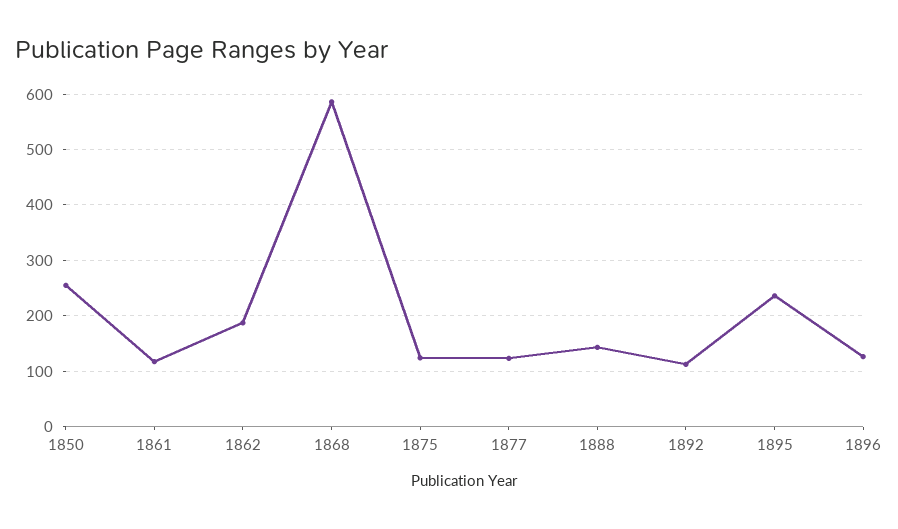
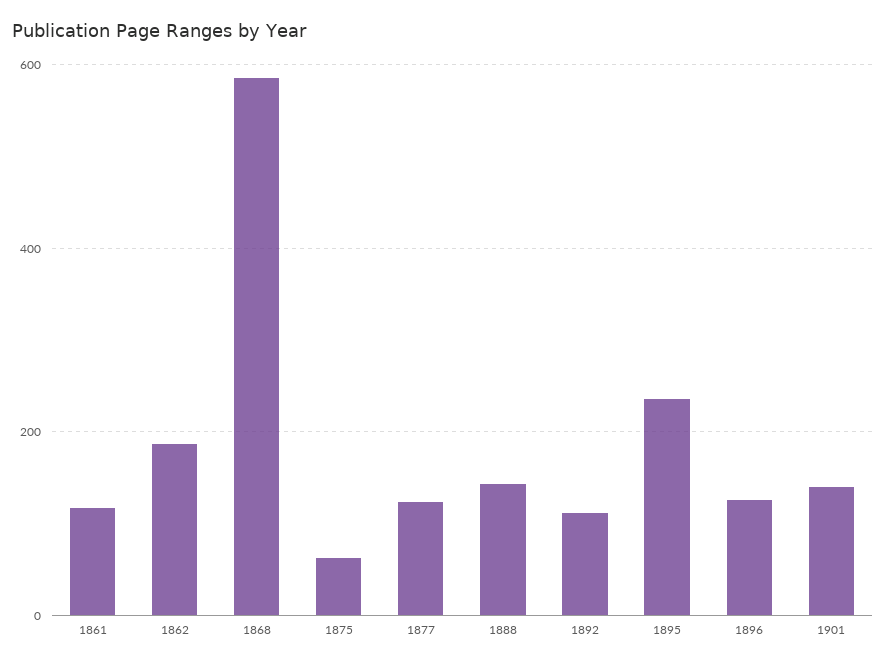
1850: 260 -> none
1875: 120 -> 60
1901: none -> 140

